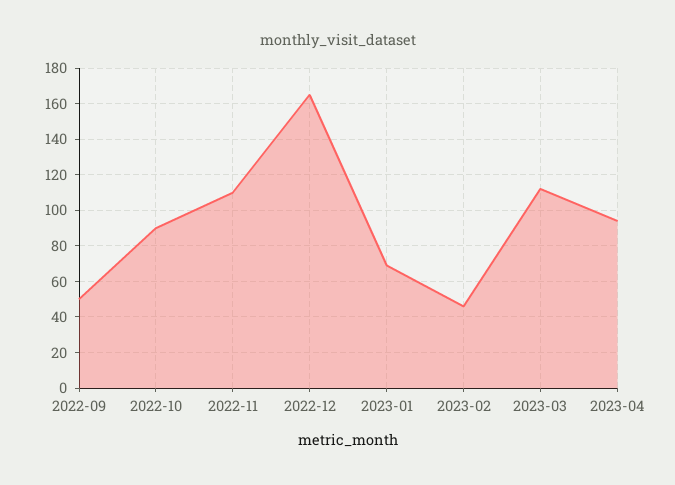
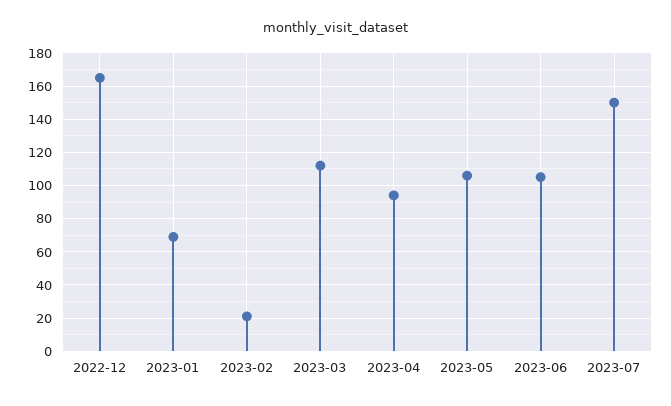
2022-09: 50 -> none
2022-10: 90 -> none
2022-11: 110 -> none
2023-02: 45 -> 20
2023-05: none -> 105
2023-06: none -> 105
2023-07: none -> 150

